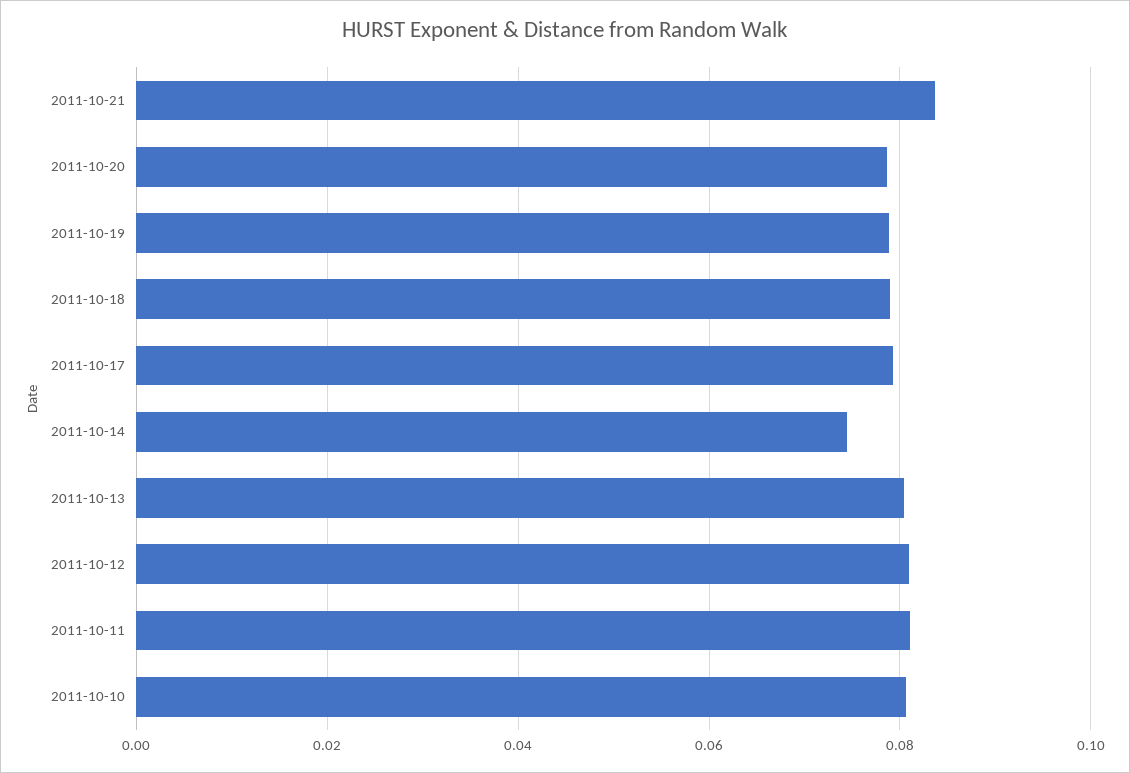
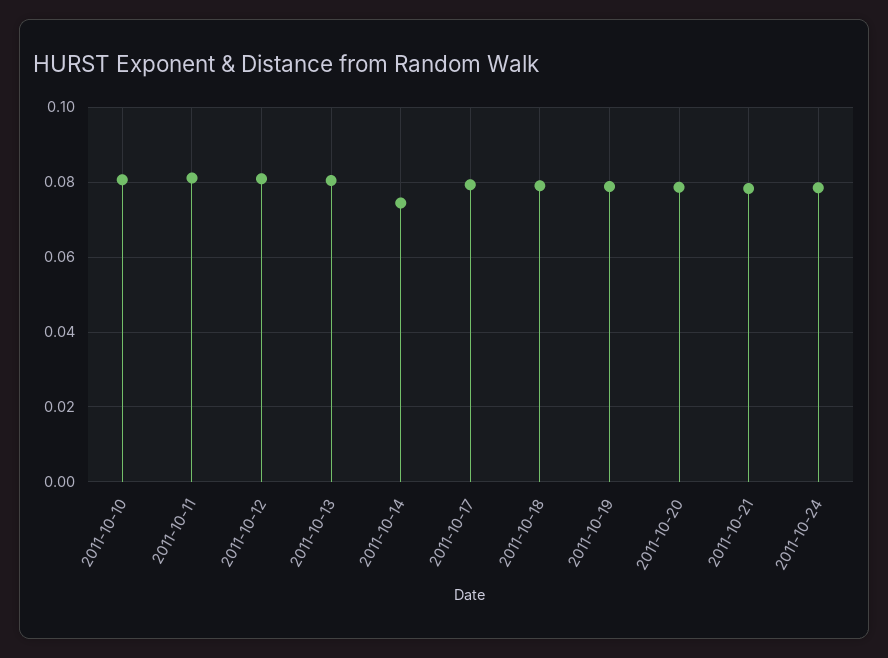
2011-10-21: 0.084 -> 0.078
2011-10-24: none -> 0.078

